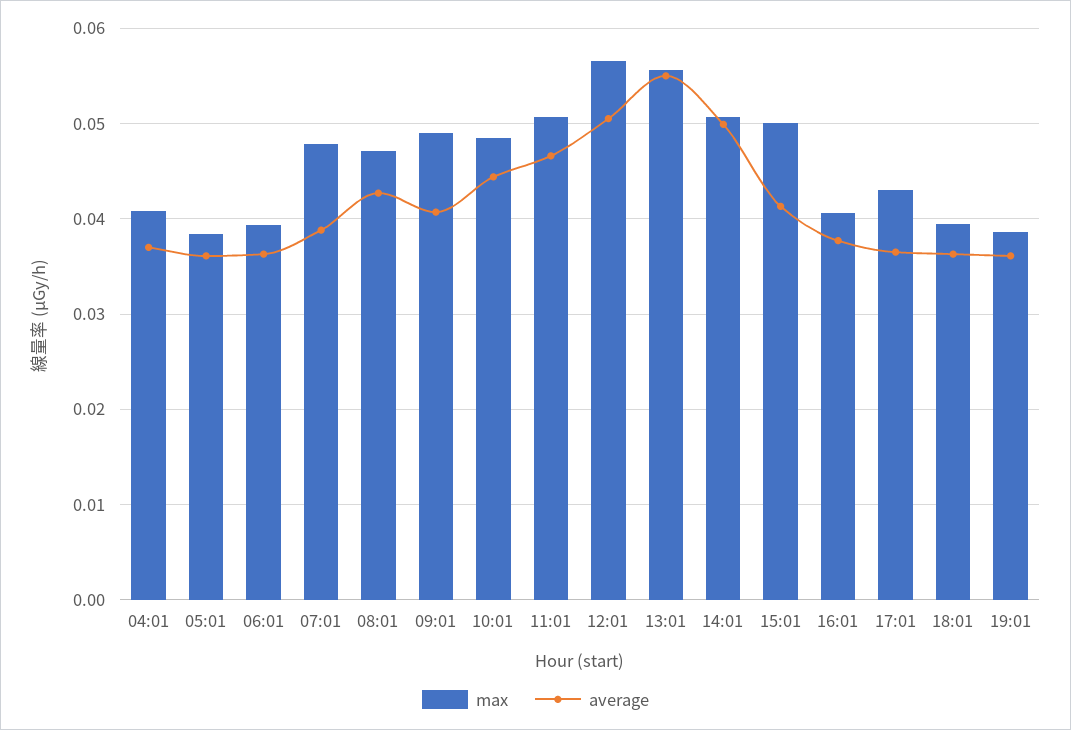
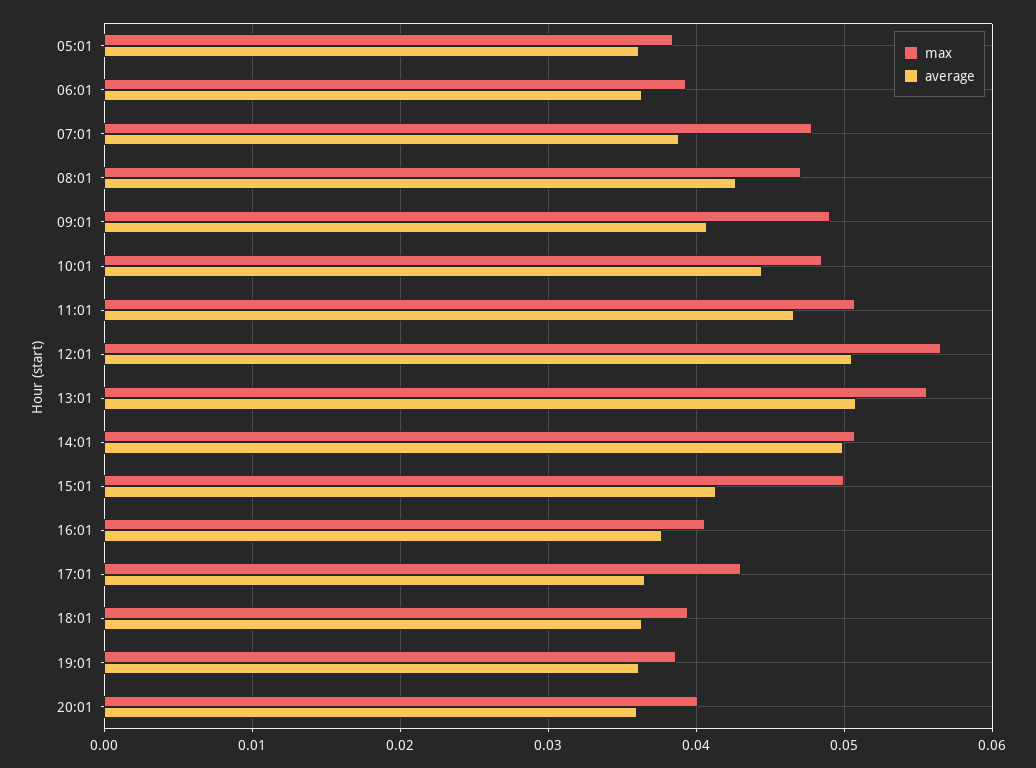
max, 04:01: 0.041 -> none
average, 04:01: 0.037 -> none
average, 13:01: 0.055 -> 0.051
max, 20:01: none -> 0.04
average, 20:01: none -> 0.036

